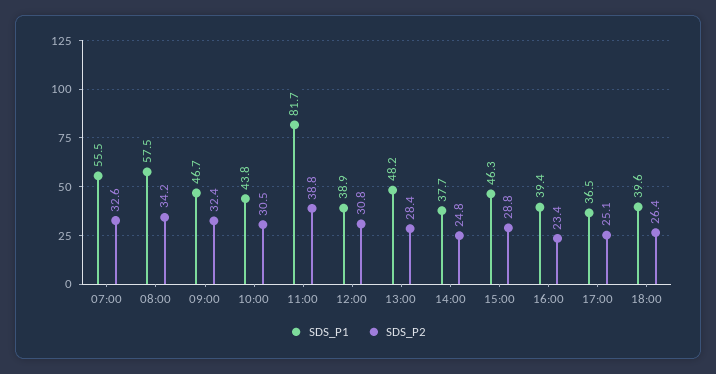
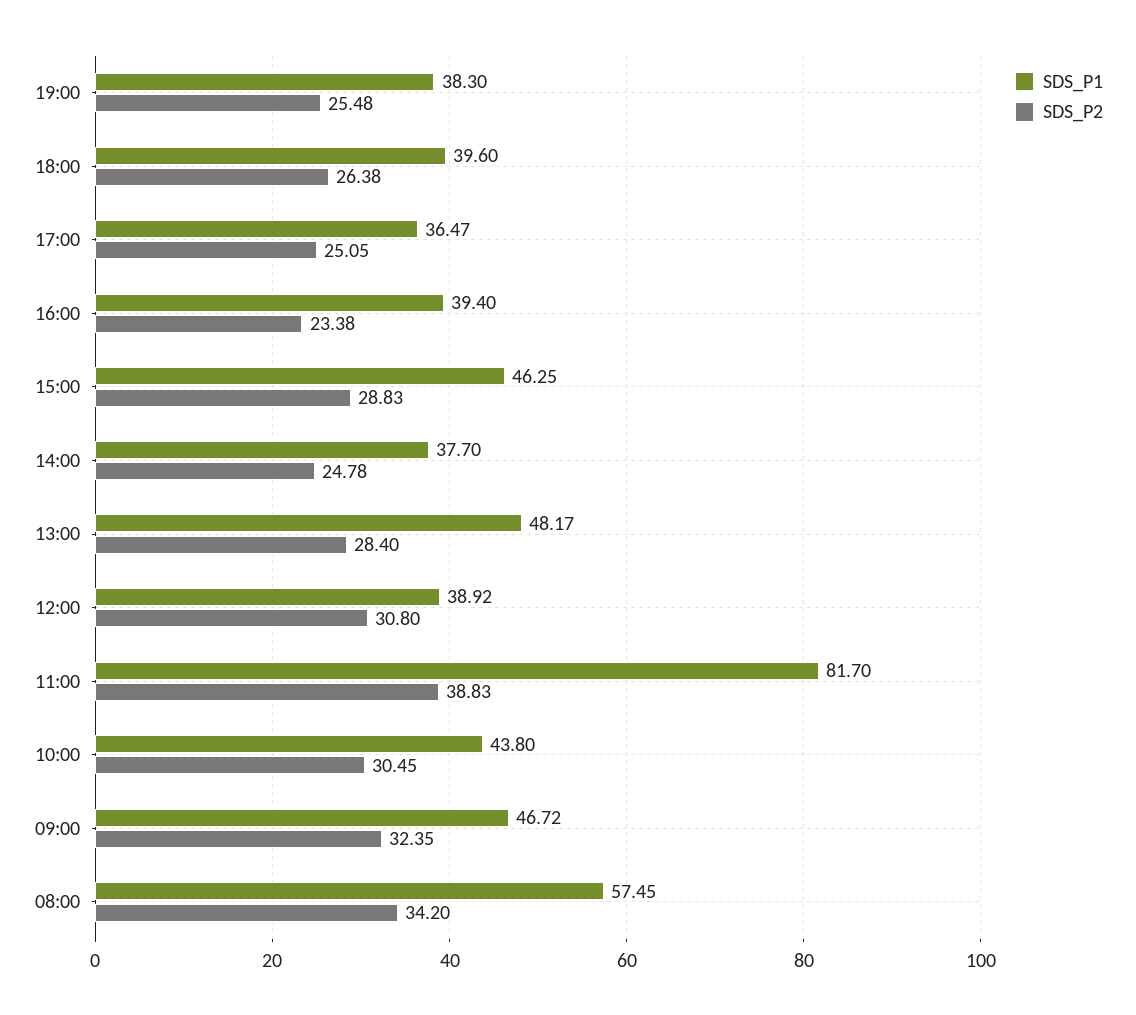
SDS_P1, 07:00: 55.5 -> none
SDS_P2, 07:00: 32.6 -> none
SDS_P1, 19:00: none -> 38.3
SDS_P2, 19:00: none -> 25.48

